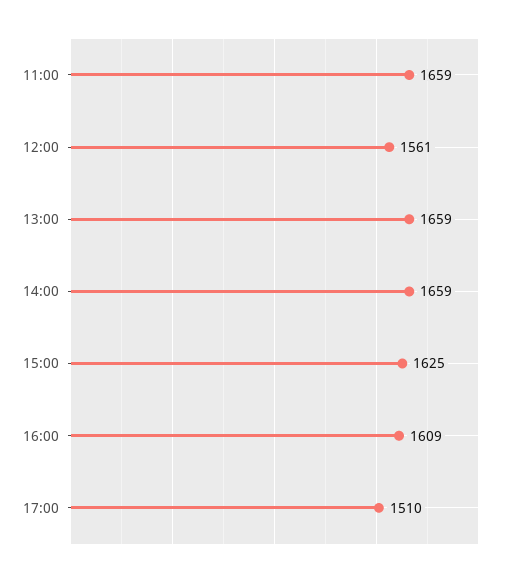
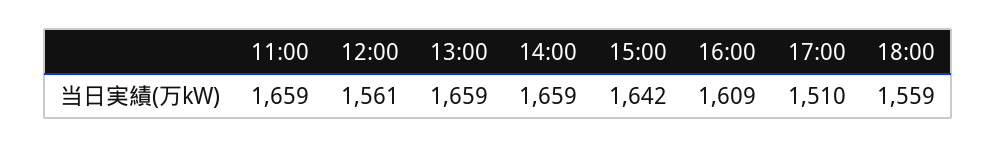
15:00: 1625 -> 1642
18:00: none -> 1559

